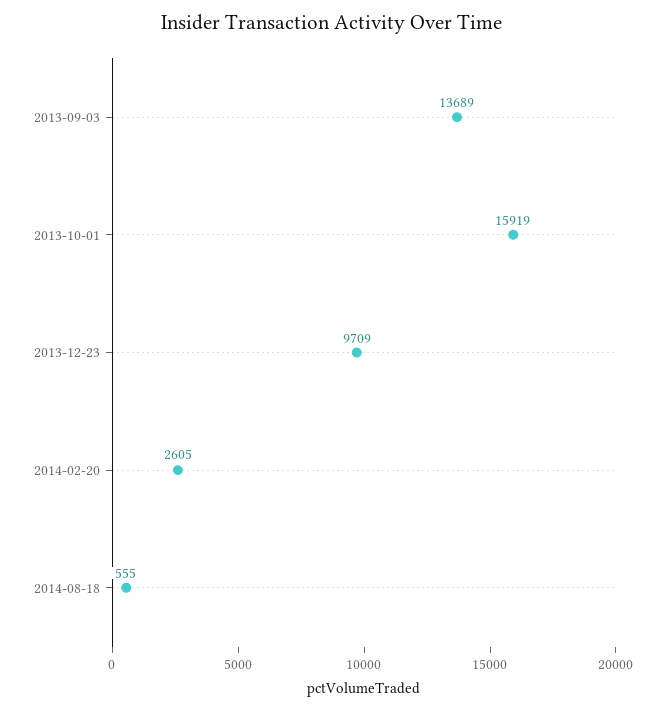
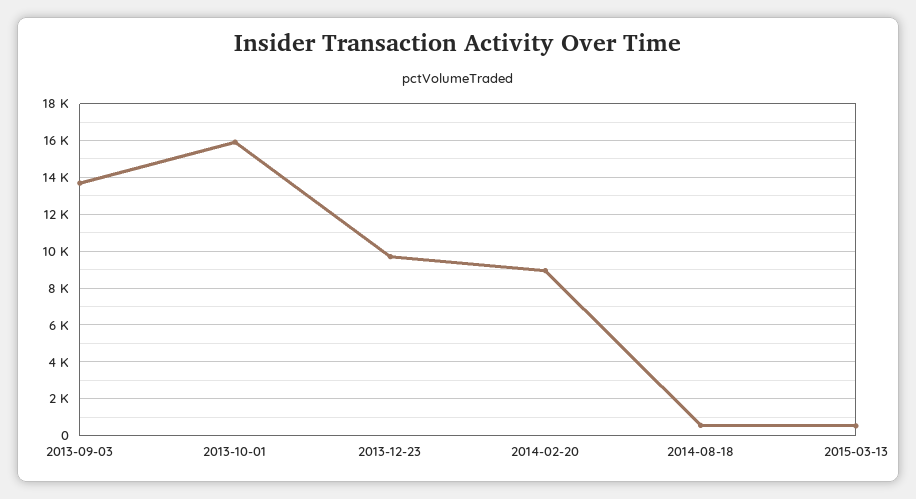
2014-02-20: 2605 -> 9000
2015-03-13: none -> 500

